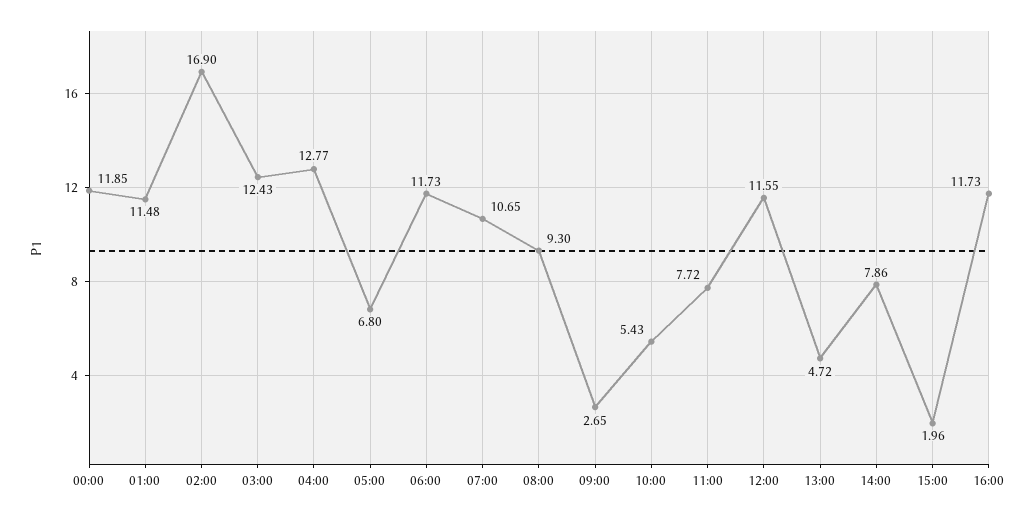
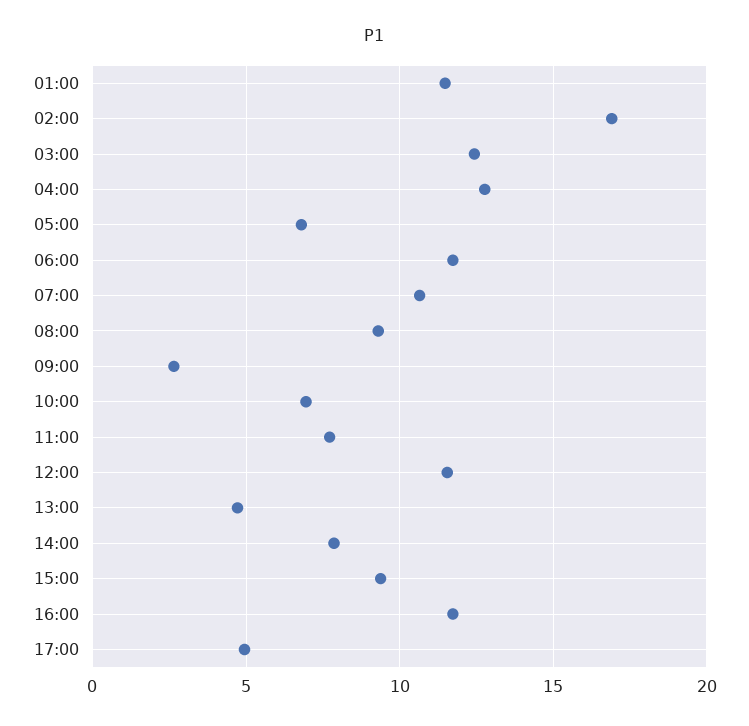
00:00: 11.85 -> none
10:00: 5.43 -> 7
15:00: 1.96 -> 9.5
17:00: none -> 5

